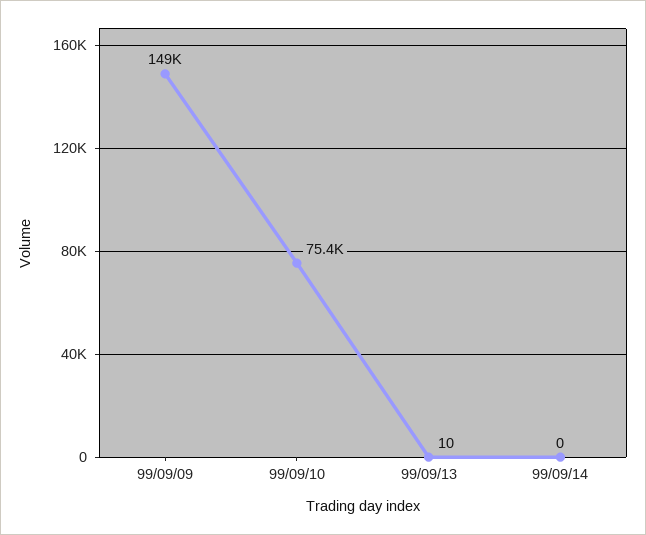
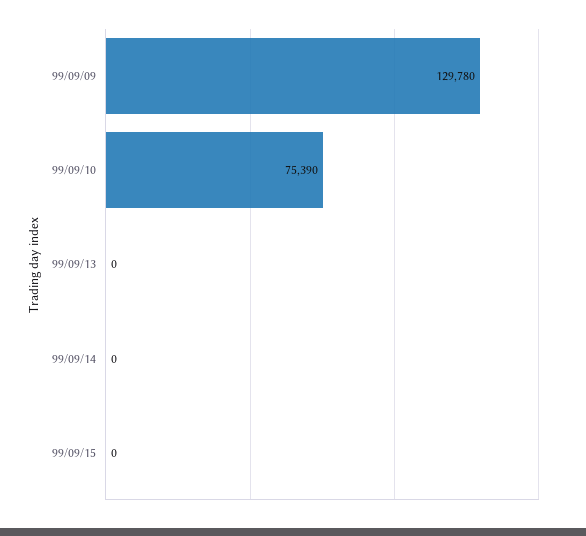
99/09/09: 149000 -> 129780
99/09/13: 10 -> 0
99/09/15: none -> 0

